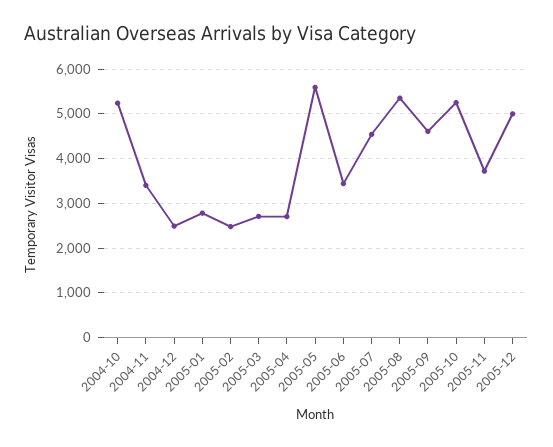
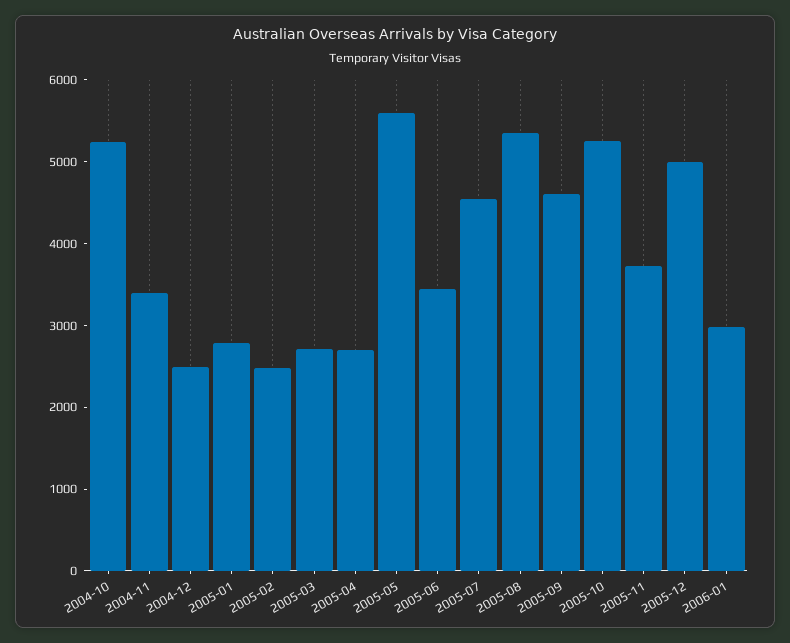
2006-01: none -> 3000

